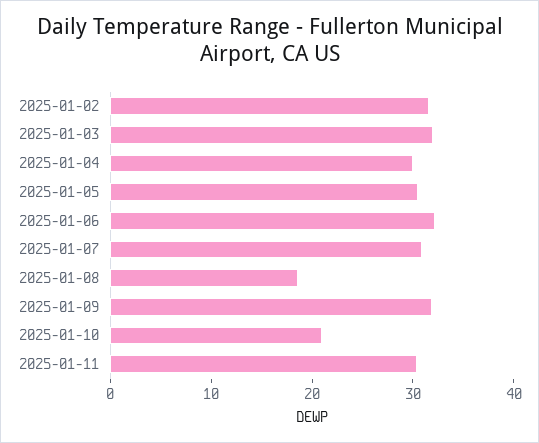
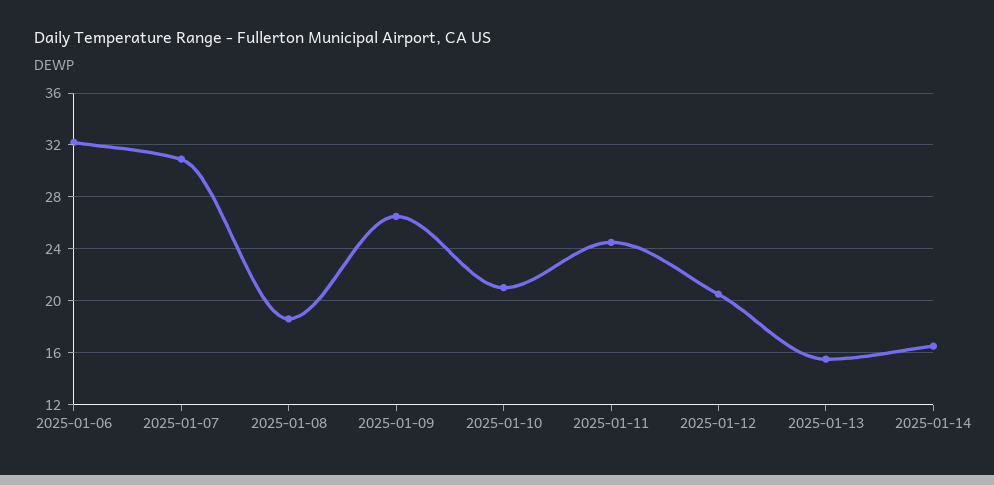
2025-01-02: 32 -> none
2025-01-03: 32 -> none
2025-01-04: 30 -> none
2025-01-05: 30 -> none
2025-01-09: 32 -> 26.5
2025-01-11: 30 -> 24.5
2025-01-12: none -> 20.5
2025-01-13: none -> 15.5
2025-01-14: none -> 16.5

